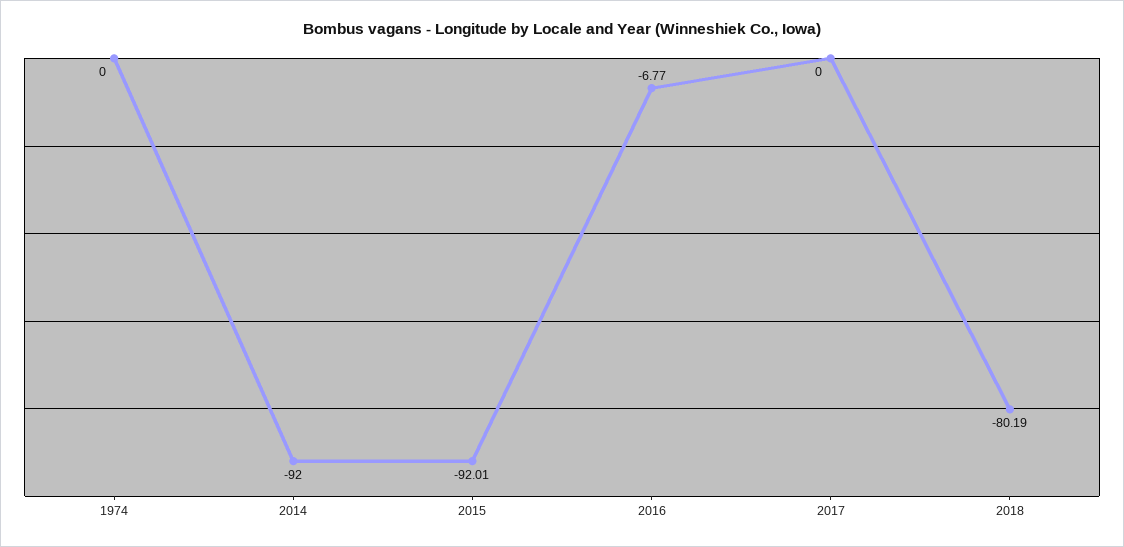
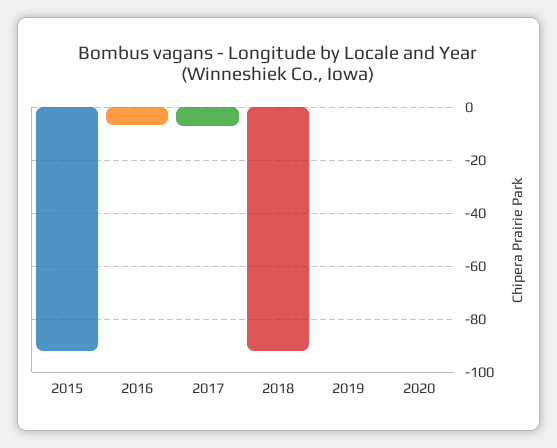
1974: 0 -> none
2014: -92 -> none
2017: 0 -> -7.5
2018: -80.19 -> -92.5
2019: none -> 0
2020: none -> 0

